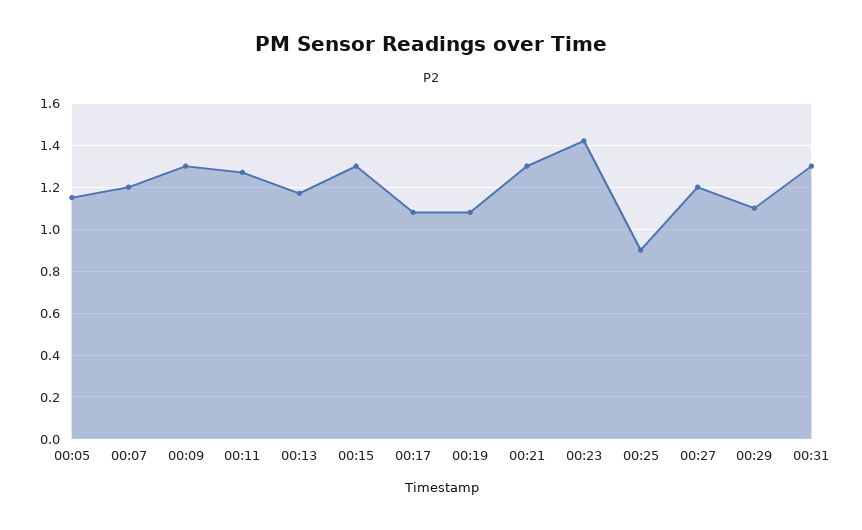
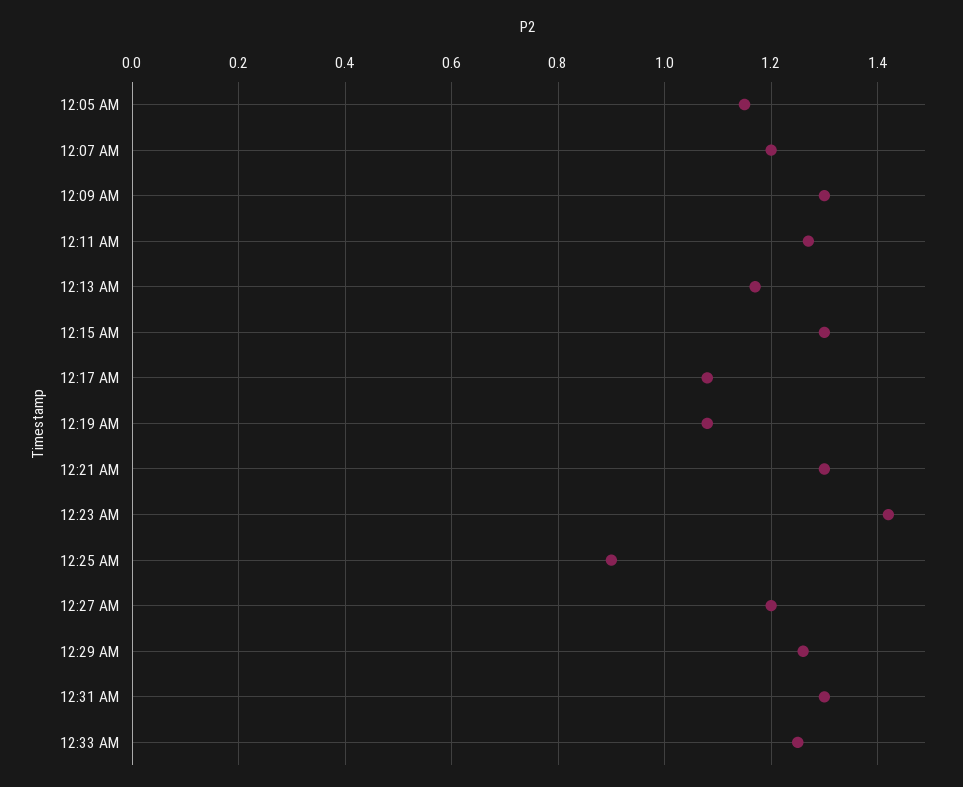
00:29: 1.1 -> 1.25
12:33 AM: none -> 1.25

